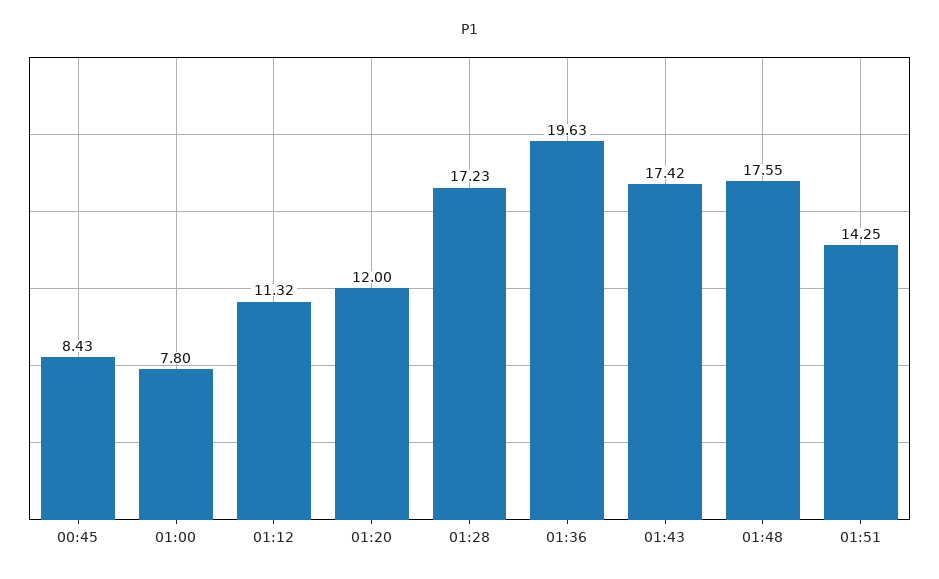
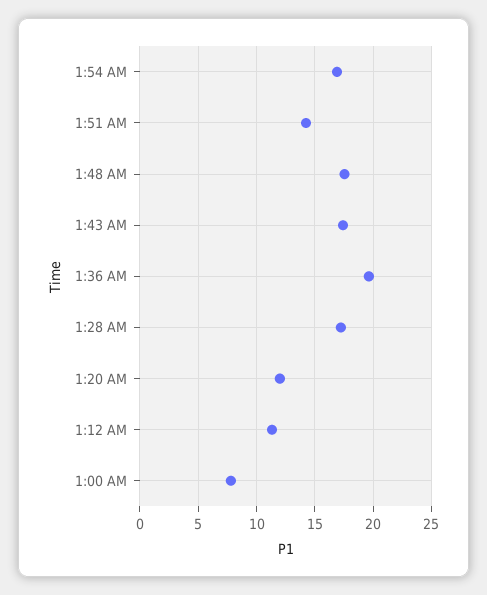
00:45: 8.43 -> none
1:54 AM: none -> 17

